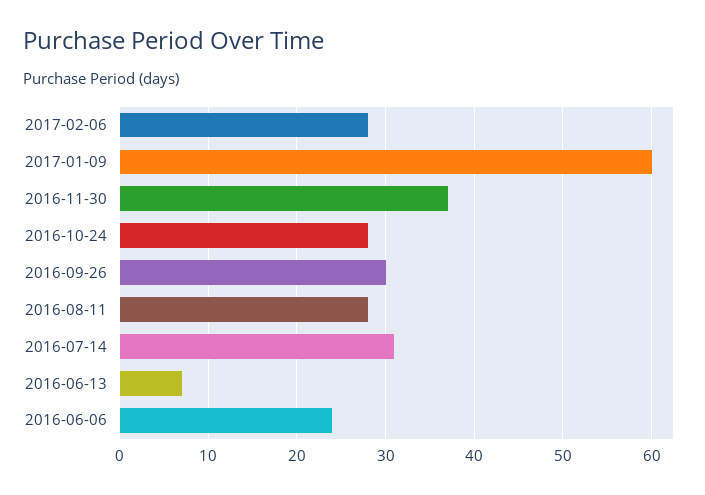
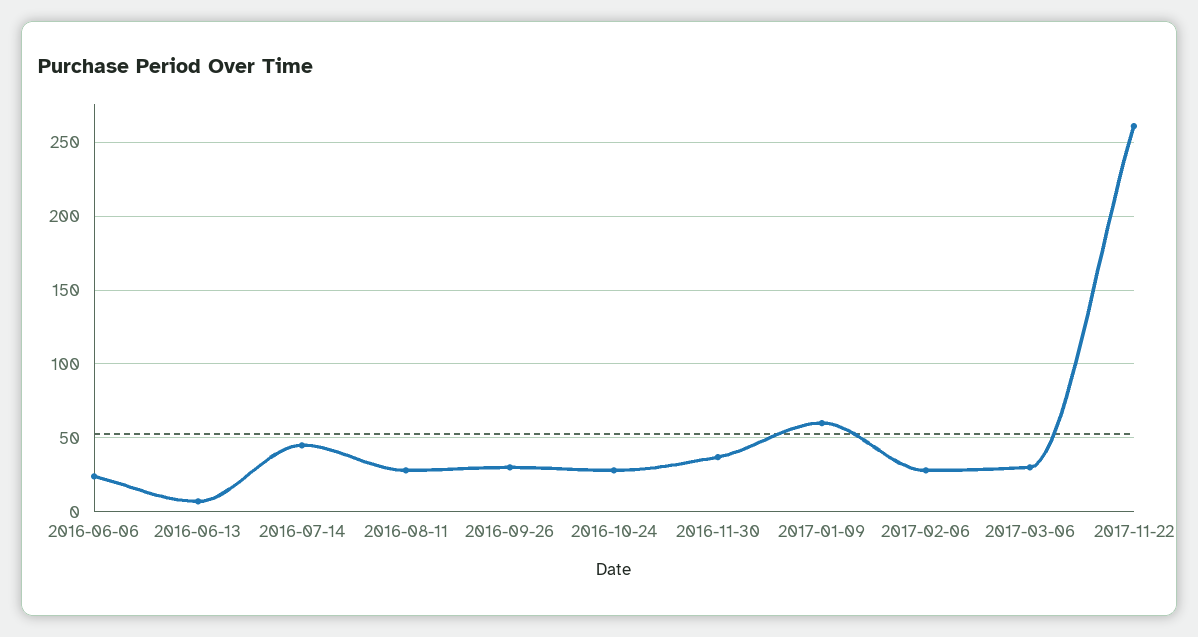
2016-07-14: 31 -> 45
2017-03-06: none -> 30
2017-11-22: none -> 260

